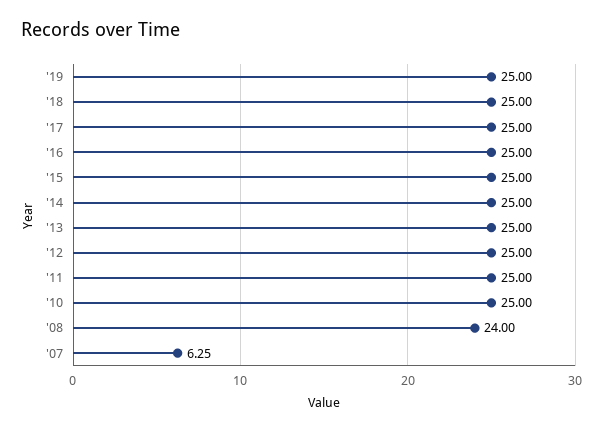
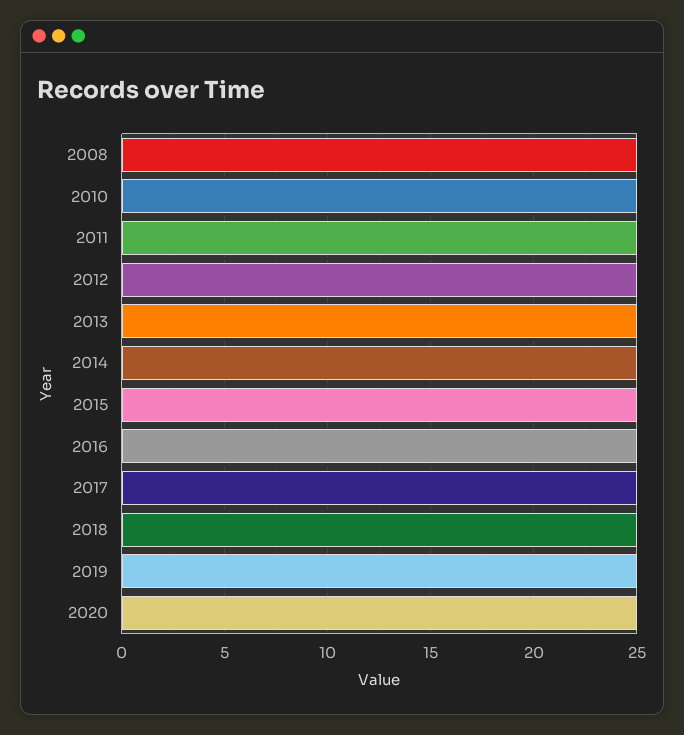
'08: 24 -> 25
'07: 6.25 -> none
2020: none -> 25

